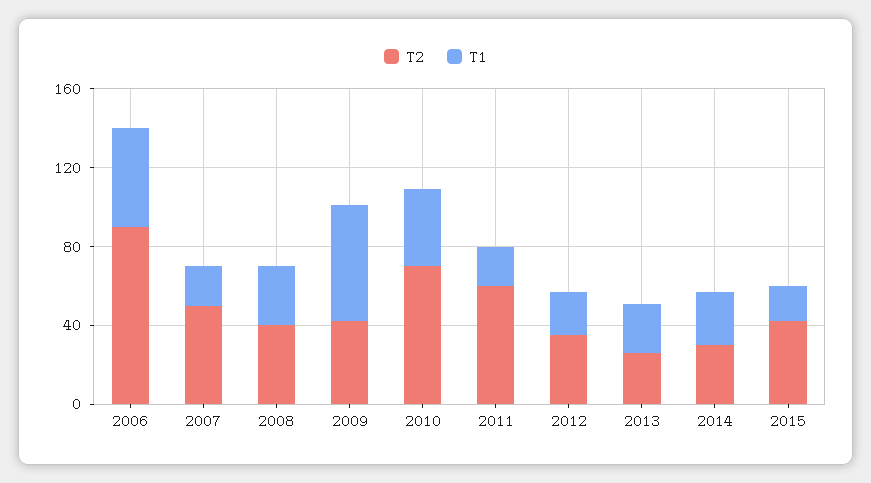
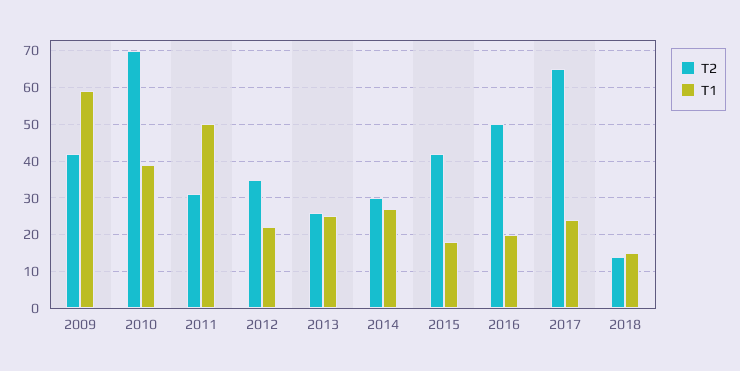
T2, 2006: 90 -> none
T1, 2006: 50 -> none
T2, 2007: 50 -> none
T1, 2007: 20 -> none
T2, 2008: 40 -> none
T1, 2008: 30 -> none
T2, 2011: 60 -> 30
T1, 2011: 20 -> 50
T2, 2016: none -> 50
T1, 2016: none -> 20
T2, 2017: none -> 65
T1, 2017: none -> 25
T2, 2018: none -> 15
T1, 2018: none -> 15

